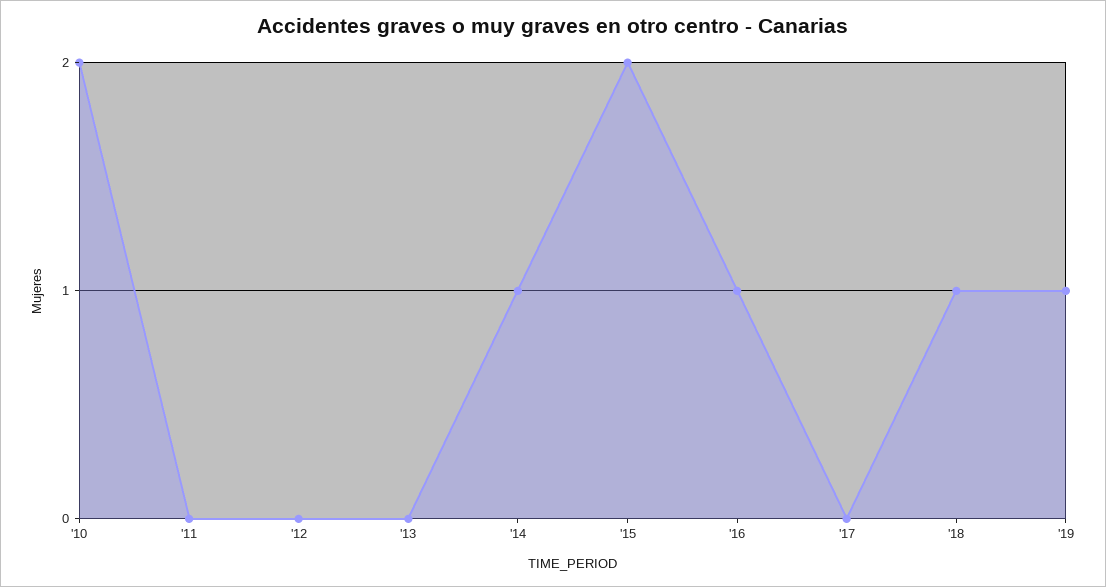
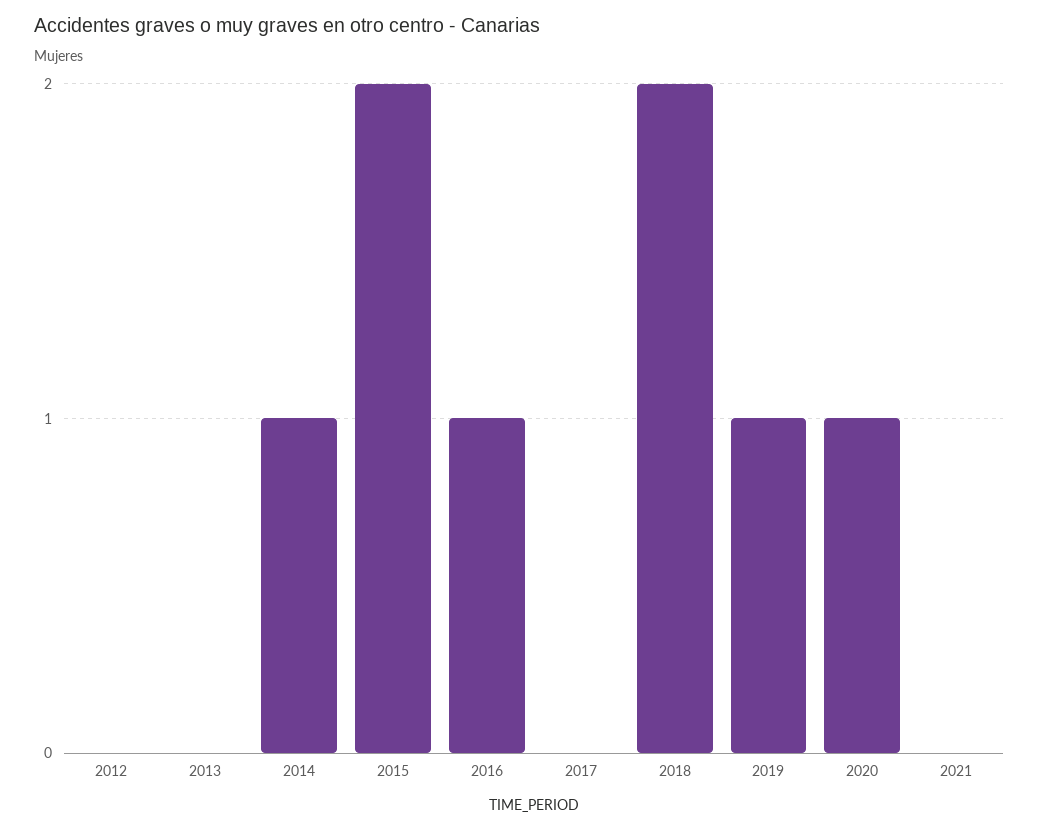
'10: 2 -> none
'11: 0 -> none
'18: 1 -> 2
2020: none -> 1
2021: none -> 0

